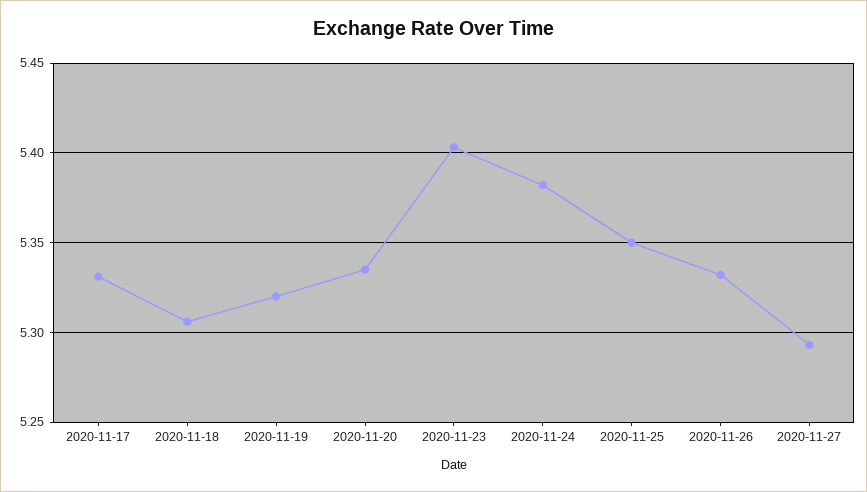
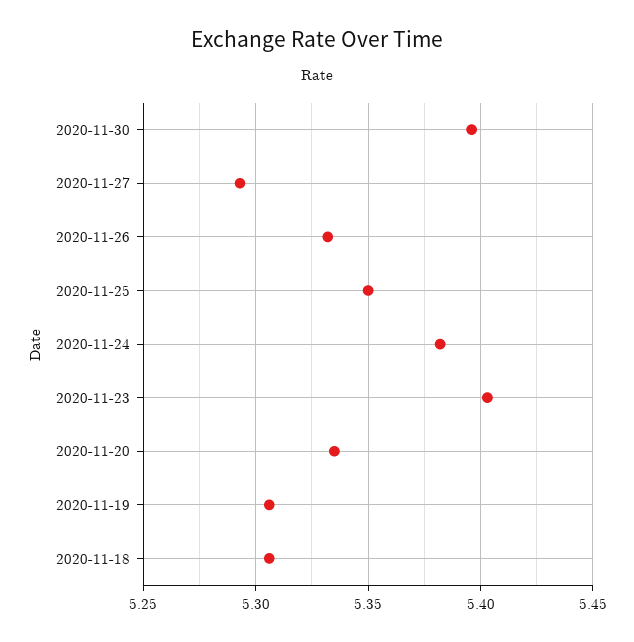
2020-11-17: 5.33 -> none
2020-11-19: 5.32 -> 5.305
2020-11-30: none -> 5.395

